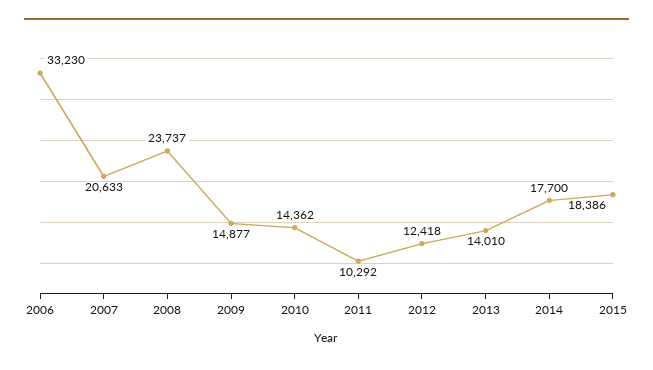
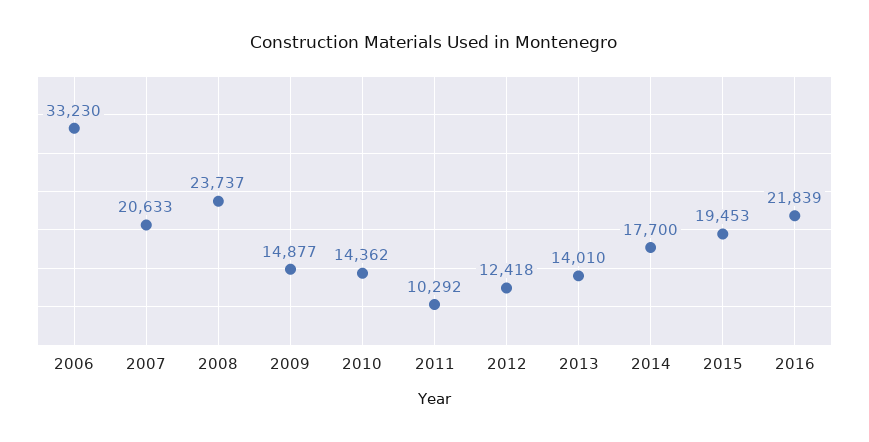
2015: 18386 -> 19453
2016: none -> 21839

